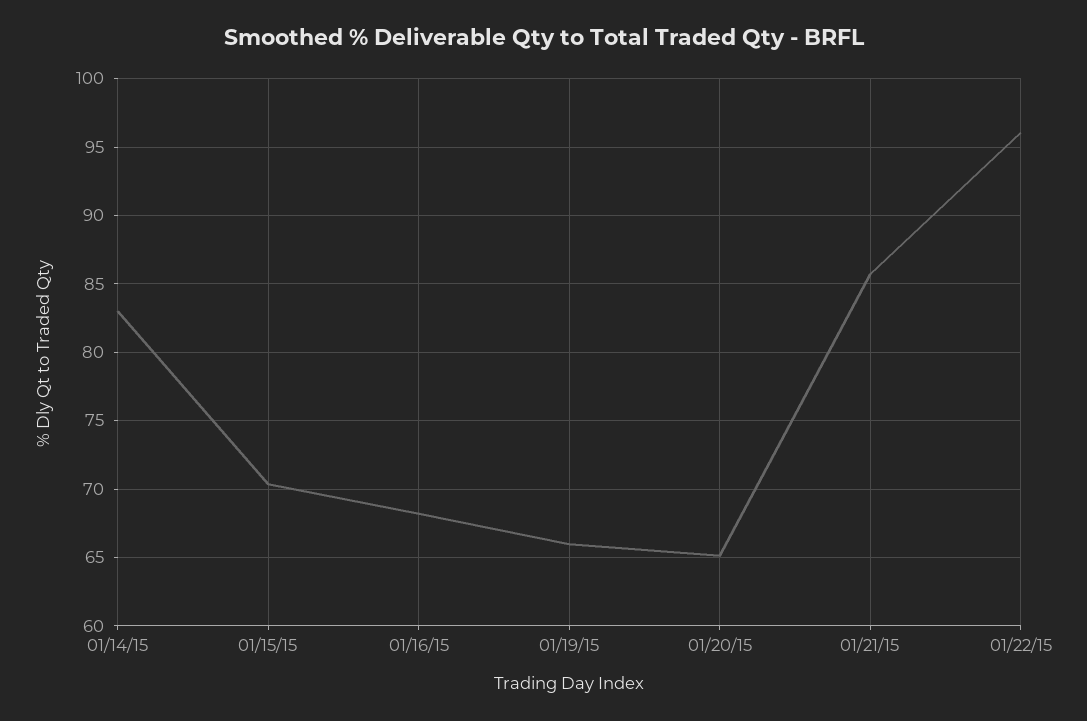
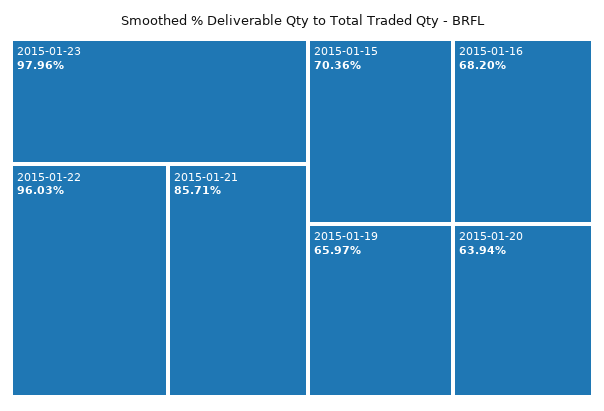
01/14/15: 83 -> none
01/20/15: 65 -> 63.94
2015-01-23: none -> 97.96

